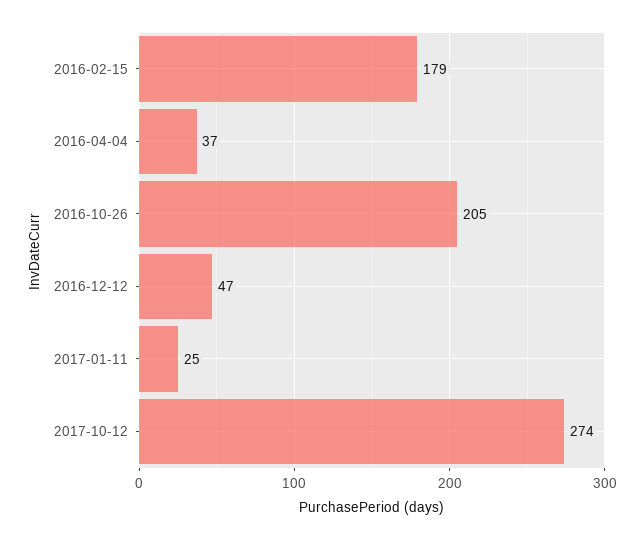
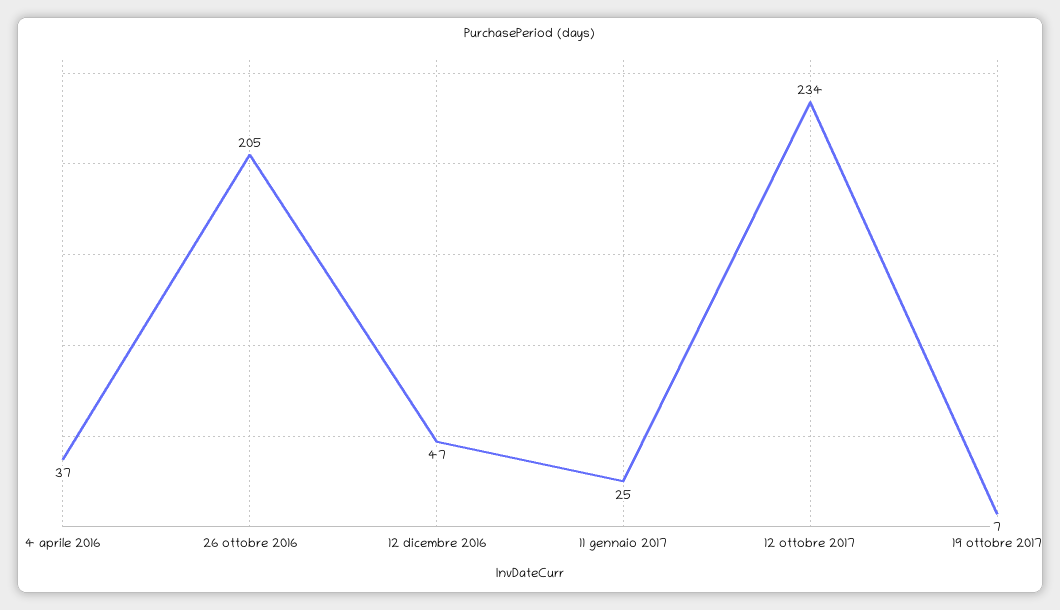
2016-02-15: 179 -> none
2017-10-12: 274 -> 234
19 ottobre 2017: none -> 7

